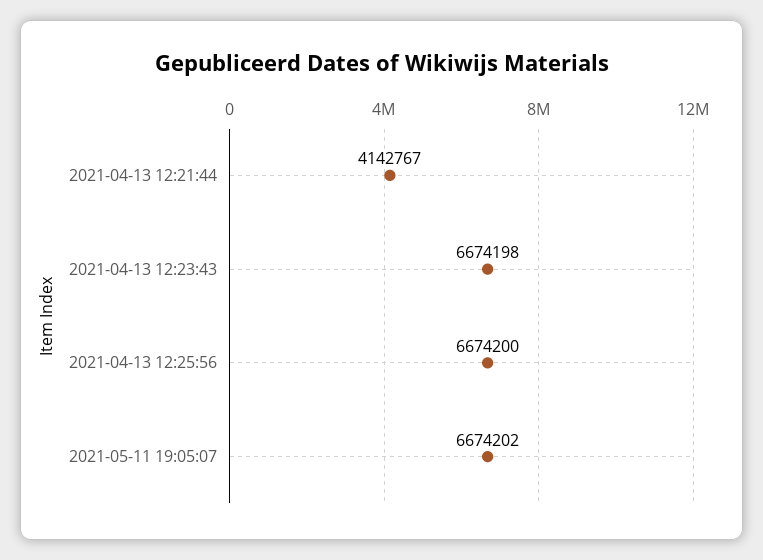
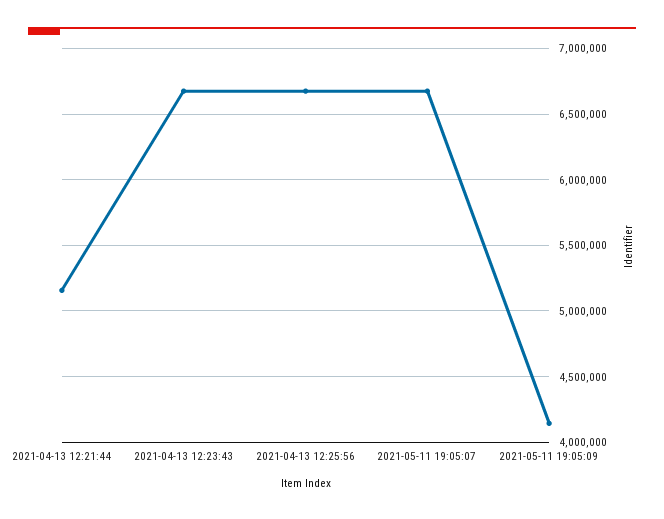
2021-04-13 12:21:44: 4142767 -> 5150000
2021-05-11 19:05:09: none -> 4150000

